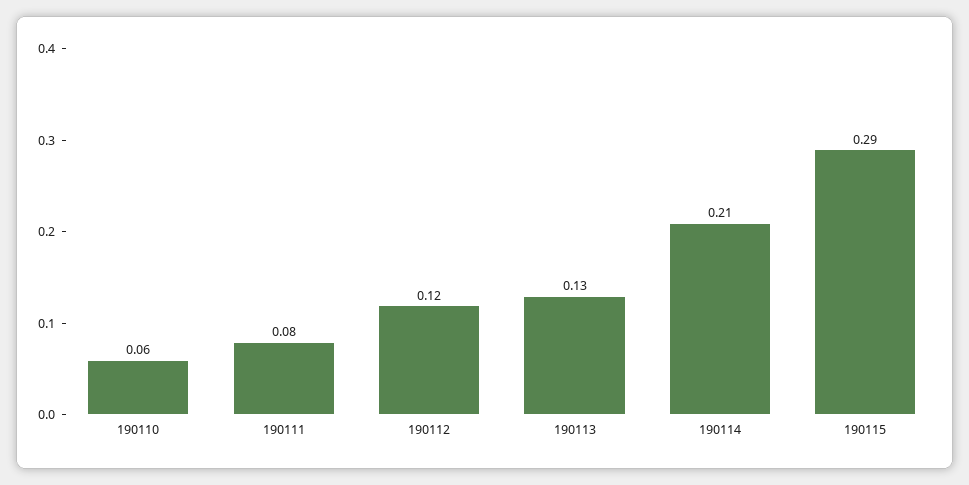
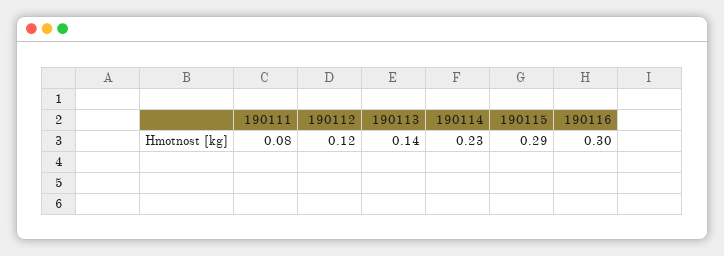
190110: 0.06 -> none
190113: 0.13 -> 0.14
190114: 0.21 -> 0.23
190116: none -> 0.3

